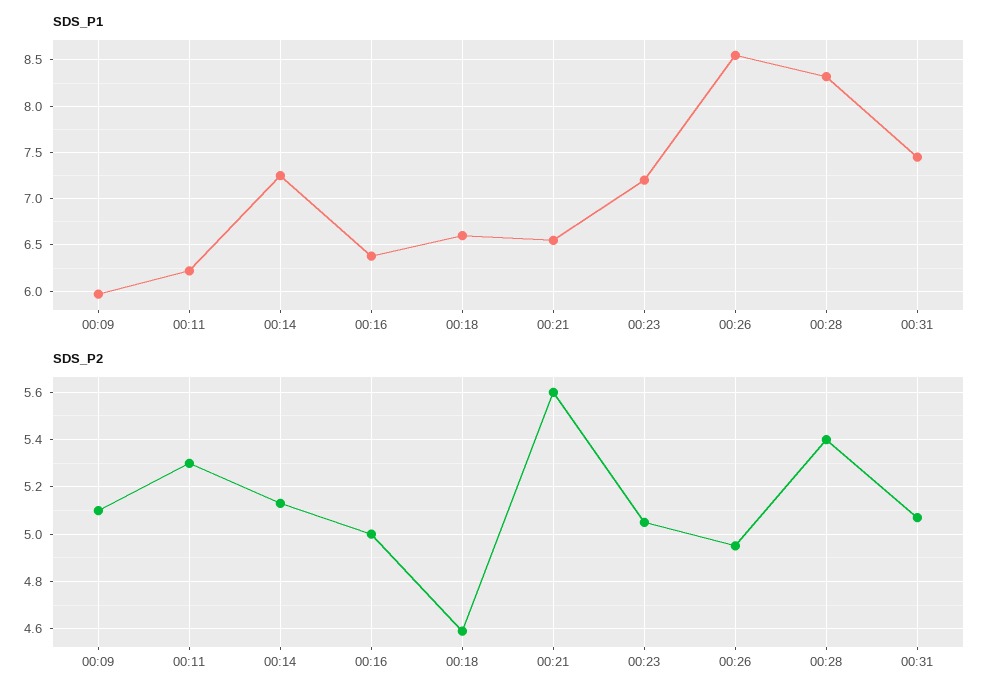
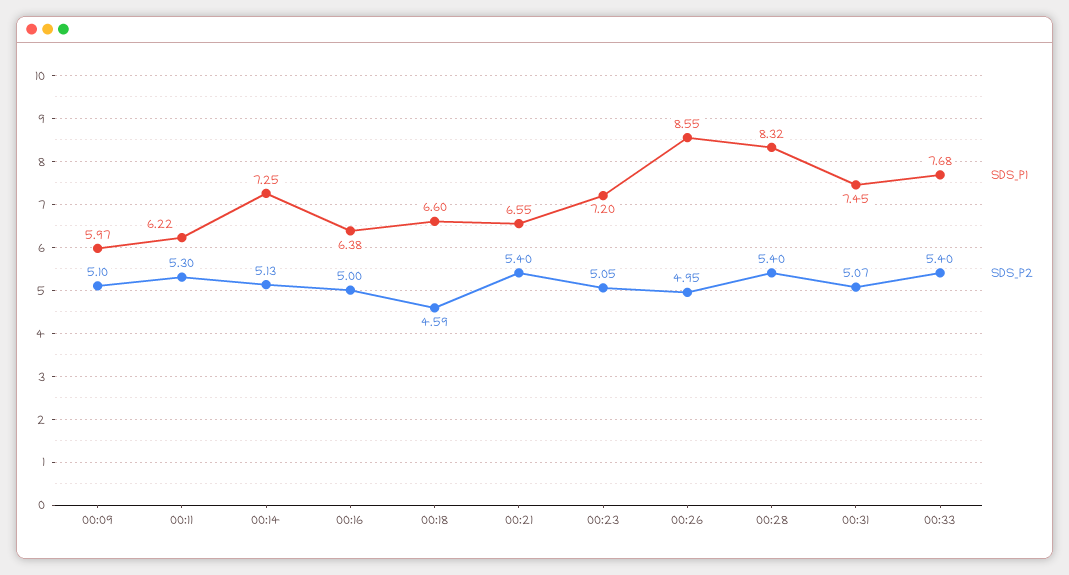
SDS_P2, 00:21: 5.6 -> 5.4
SDS_P1, 00:33: none -> 7.68
SDS_P2, 00:33: none -> 5.4

